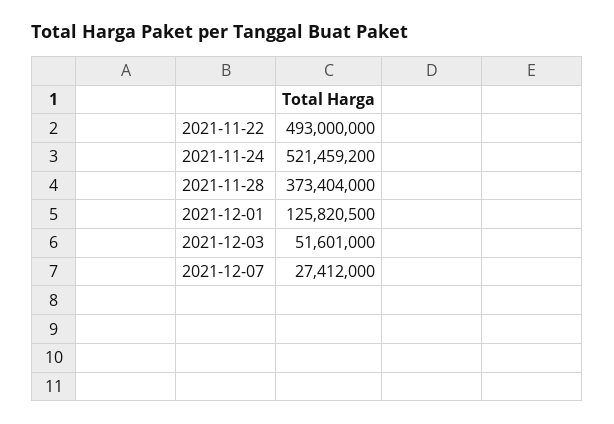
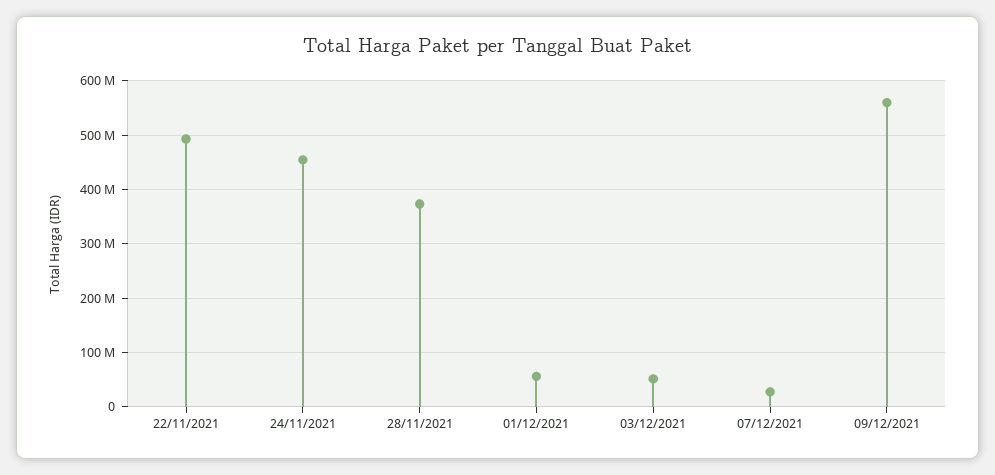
2021-11-24: 521459200 -> 460000000
2021-12-01: 125820500 -> 60000000
09/12/2021: none -> 560000000

